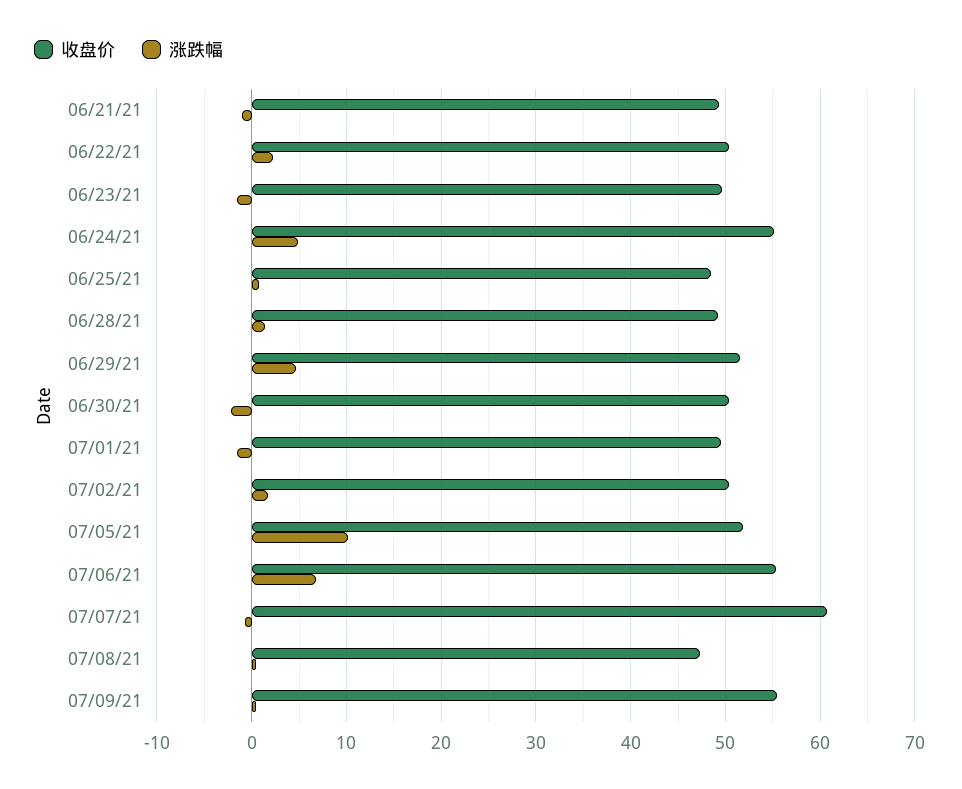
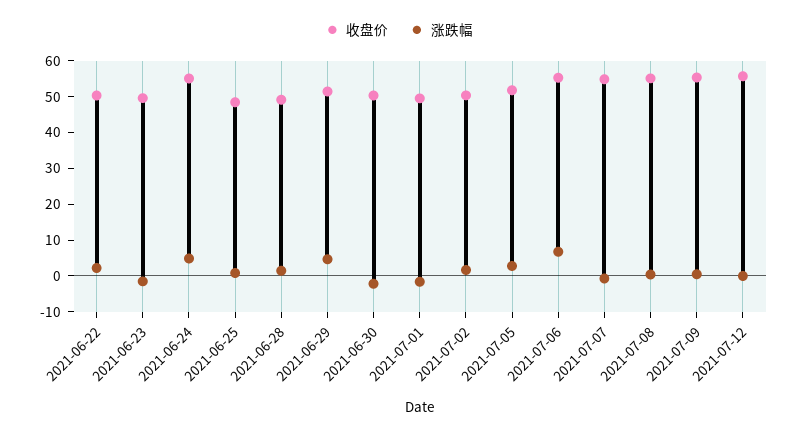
收盘价, 06/21/21: 49 -> none
涨跌幅, 06/21/21: -1 -> none
涨跌幅, 07/05/21: 10 -> 2.5
收盘价, 07/07/21: 61 -> 55
收盘价, 07/08/21: 47 -> 55
收盘价, 2021-07-12: none -> 55
涨跌幅, 2021-07-12: none -> 0

